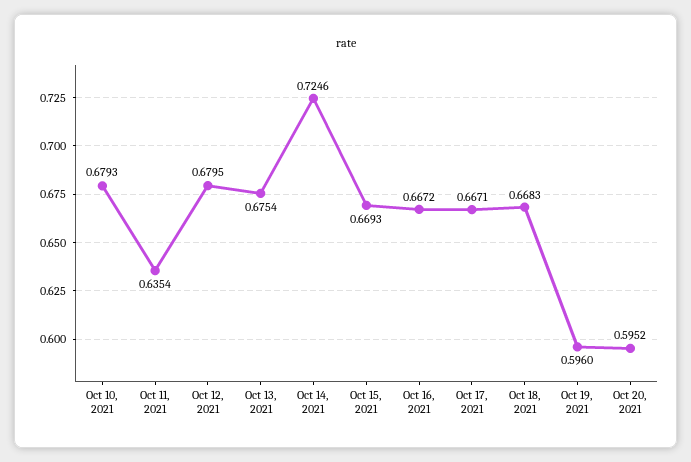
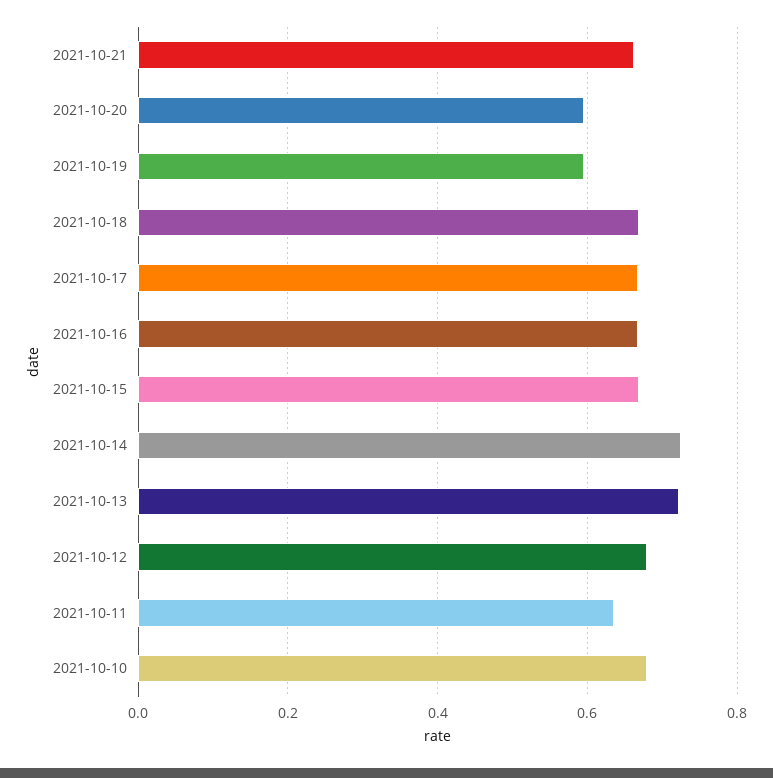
Oct 13, 2021: 0.6754 -> 0.72
2021-10-21: none -> 0.66

